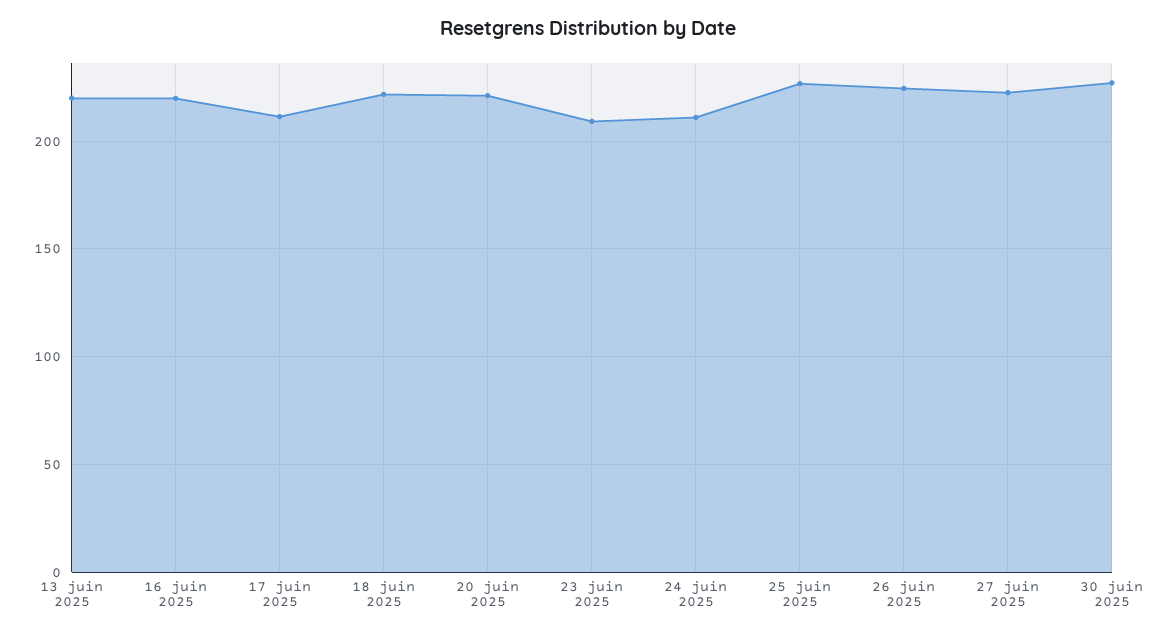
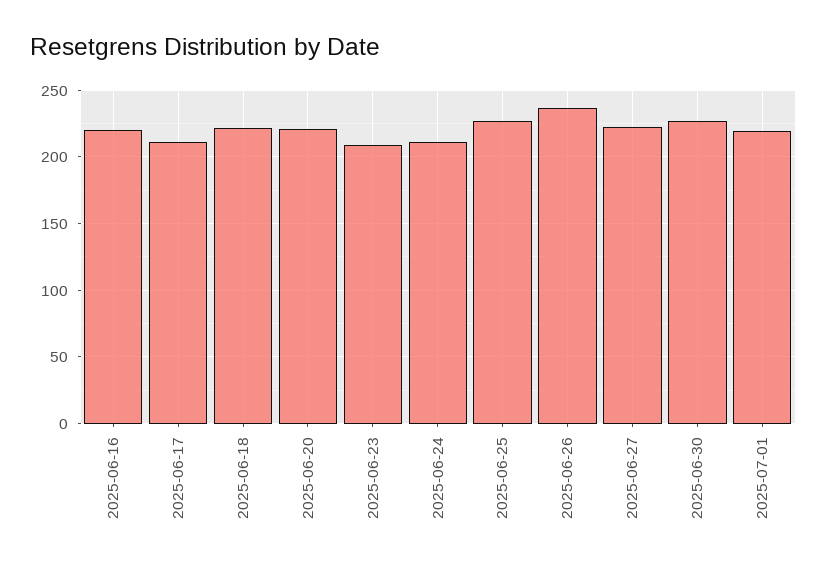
13 juin 2025: 220 -> none
26 juin 2025: 225 -> 235
2025-07-01: none -> 220

